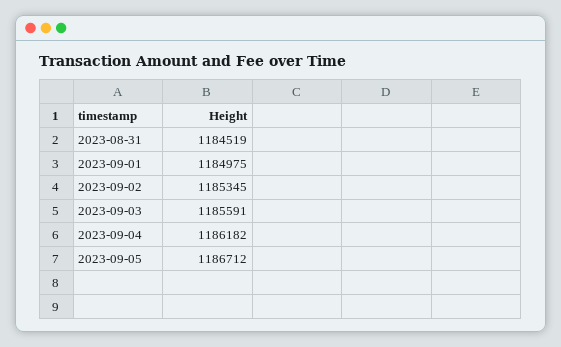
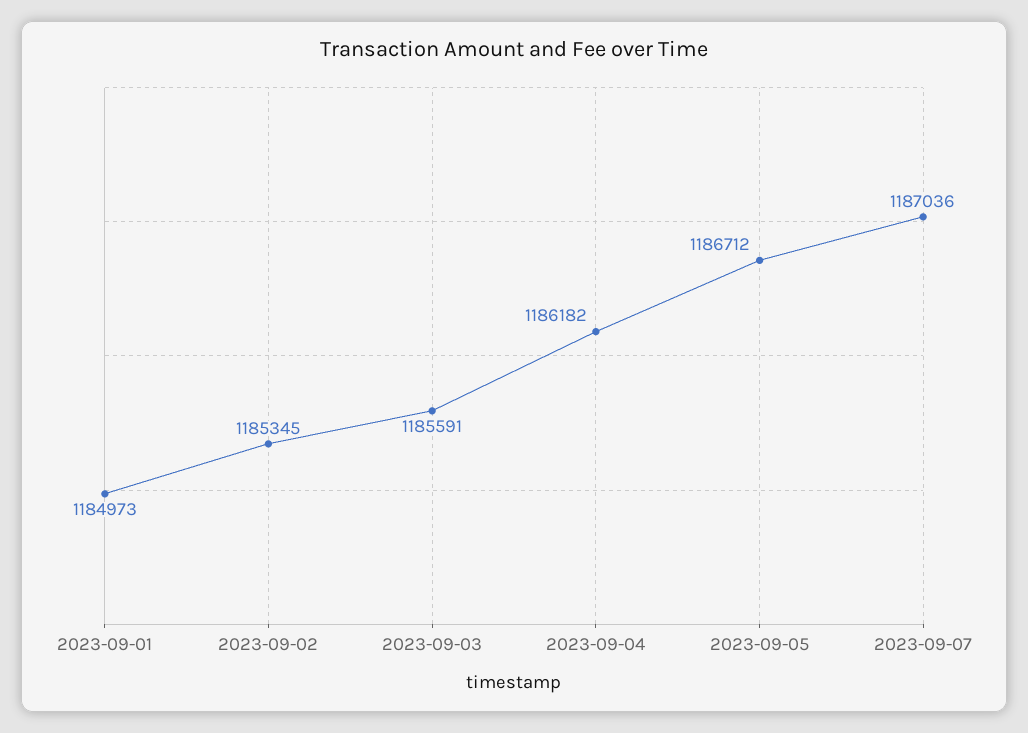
2023-08-31: 1184519 -> none
2023-09-01: 1184975 -> 1184973
2023-09-07: none -> 1187036

